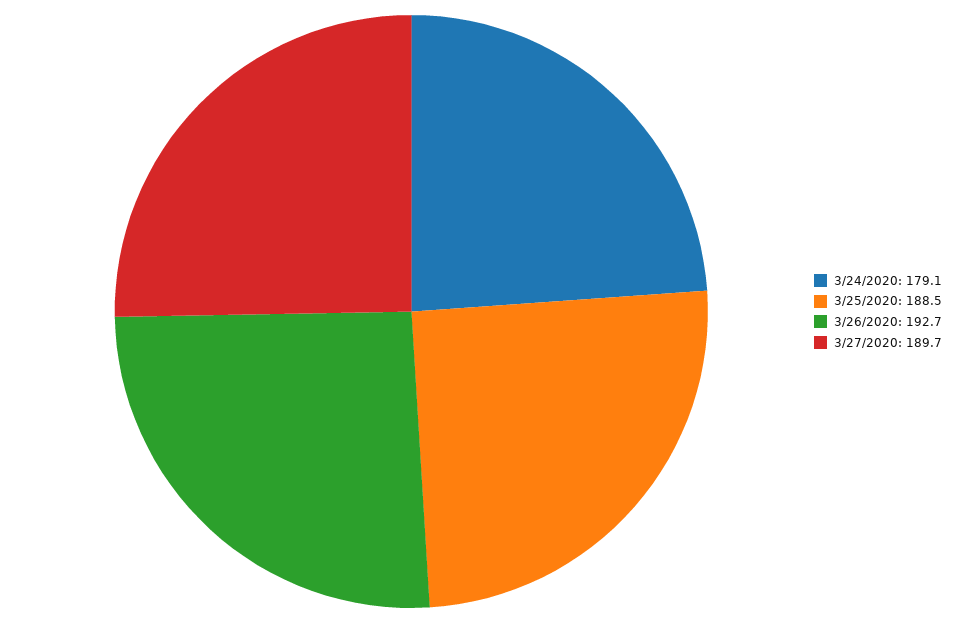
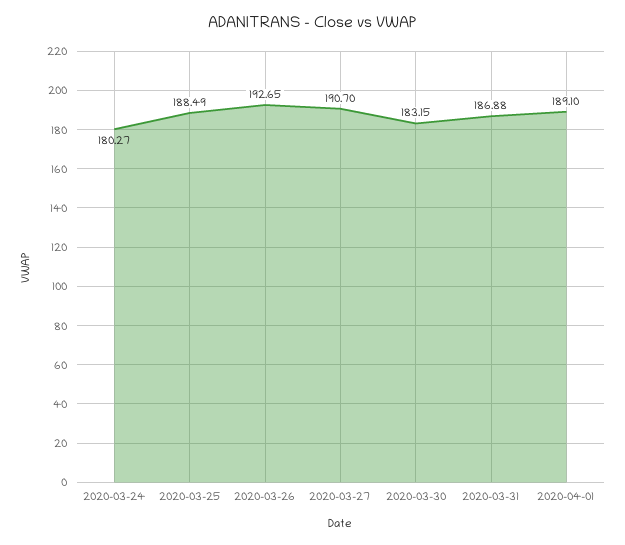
3/24/2020: 179.1 -> 180.27
3/27/2020: 189.7 -> 190.7
2020-03-30: none -> 183.15
2020-03-31: none -> 186.88
2020-04-01: none -> 189.1

